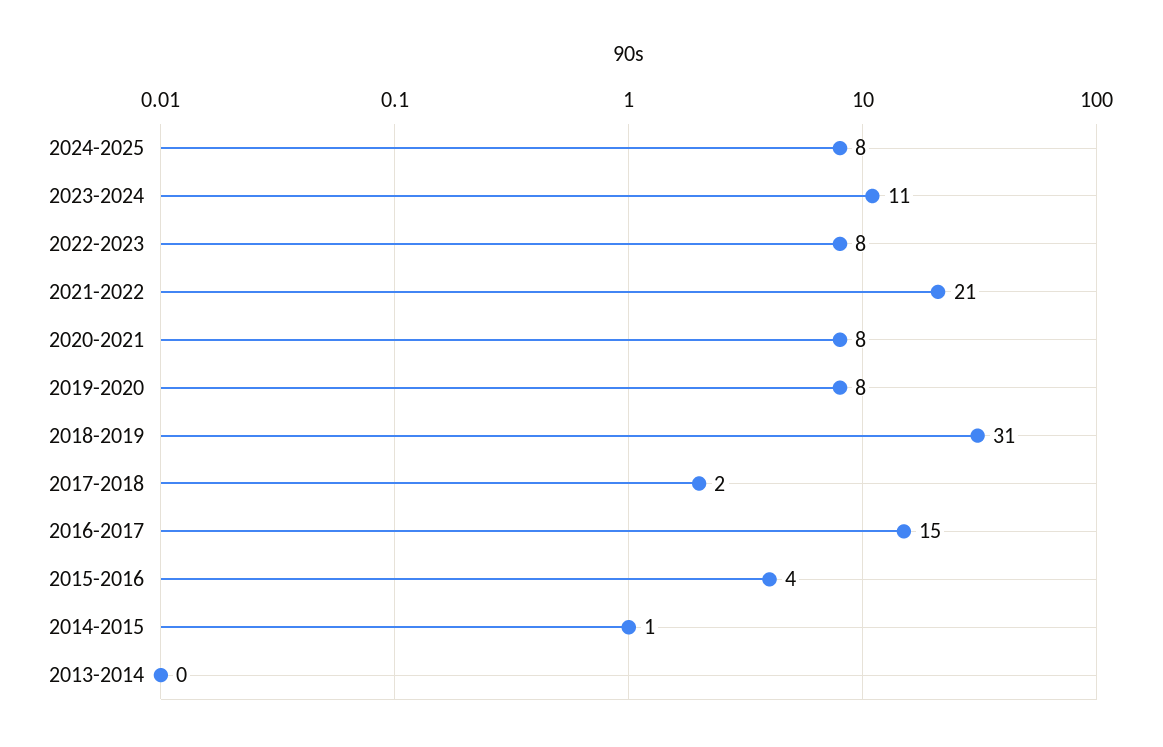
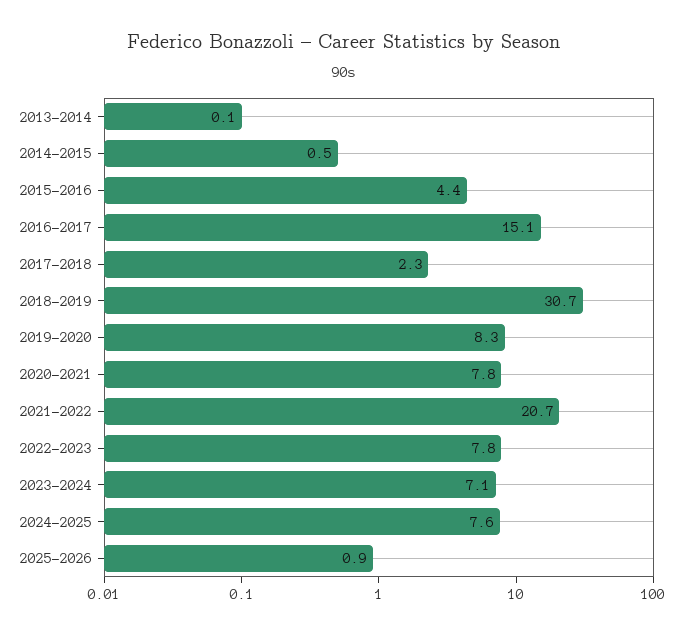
2023-2024: 11 -> 7.1
2025-2026: none -> 0.9

